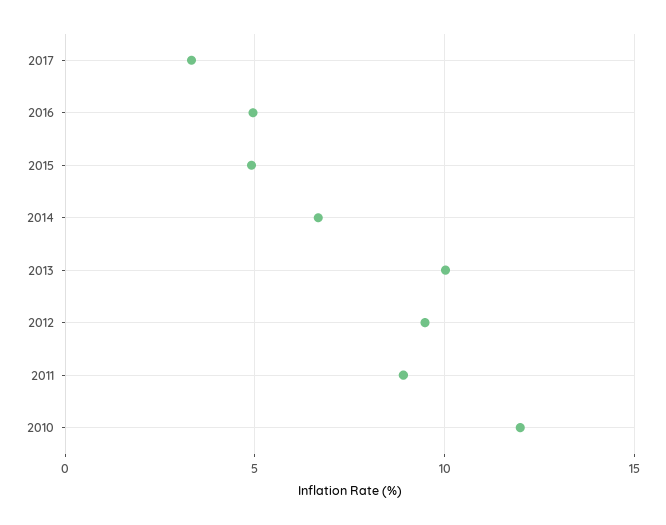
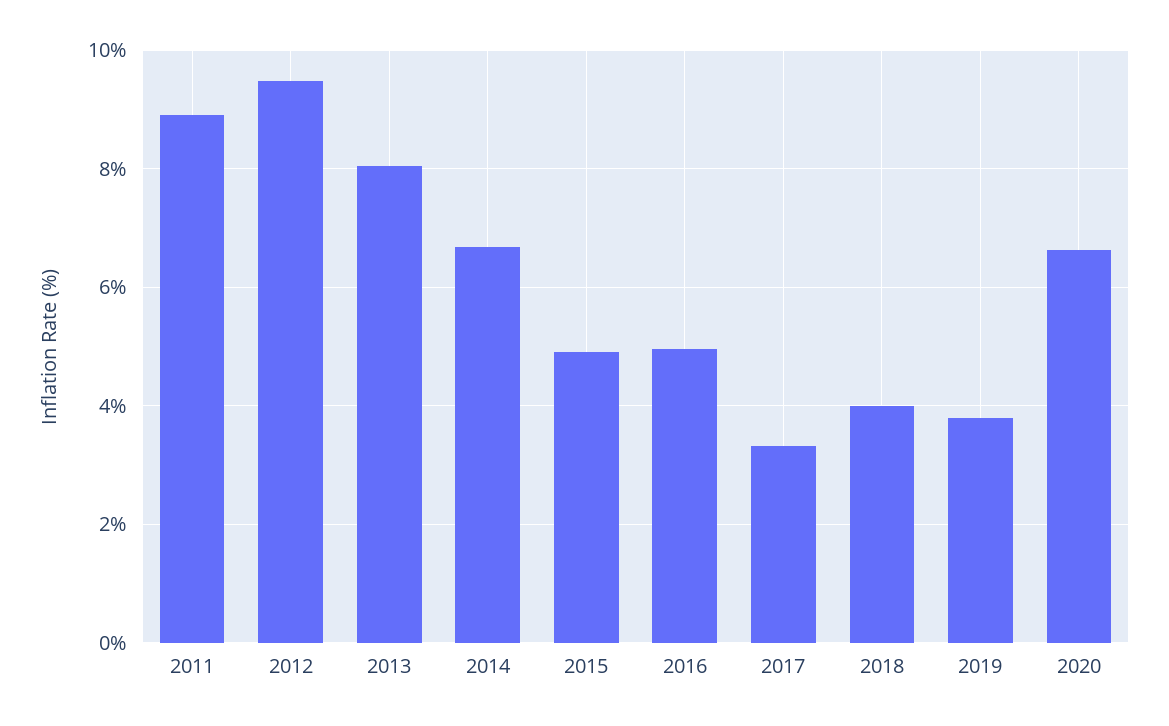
2013: 10 -> 8
2010: 12 -> none
2018: none -> 4
2019: none -> 3.8
2020: none -> 6.6

